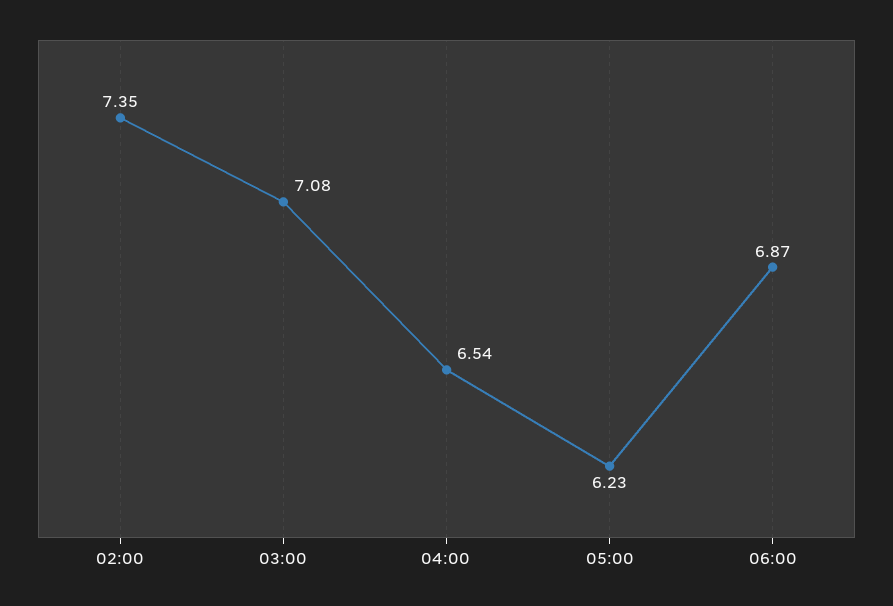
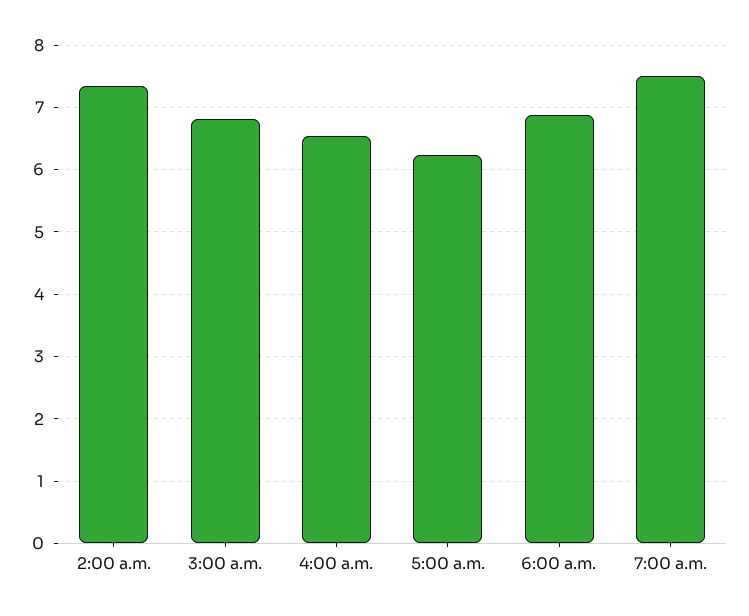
03:00: 7.08 -> 6.8
7:00 a.m.: none -> 7.5

